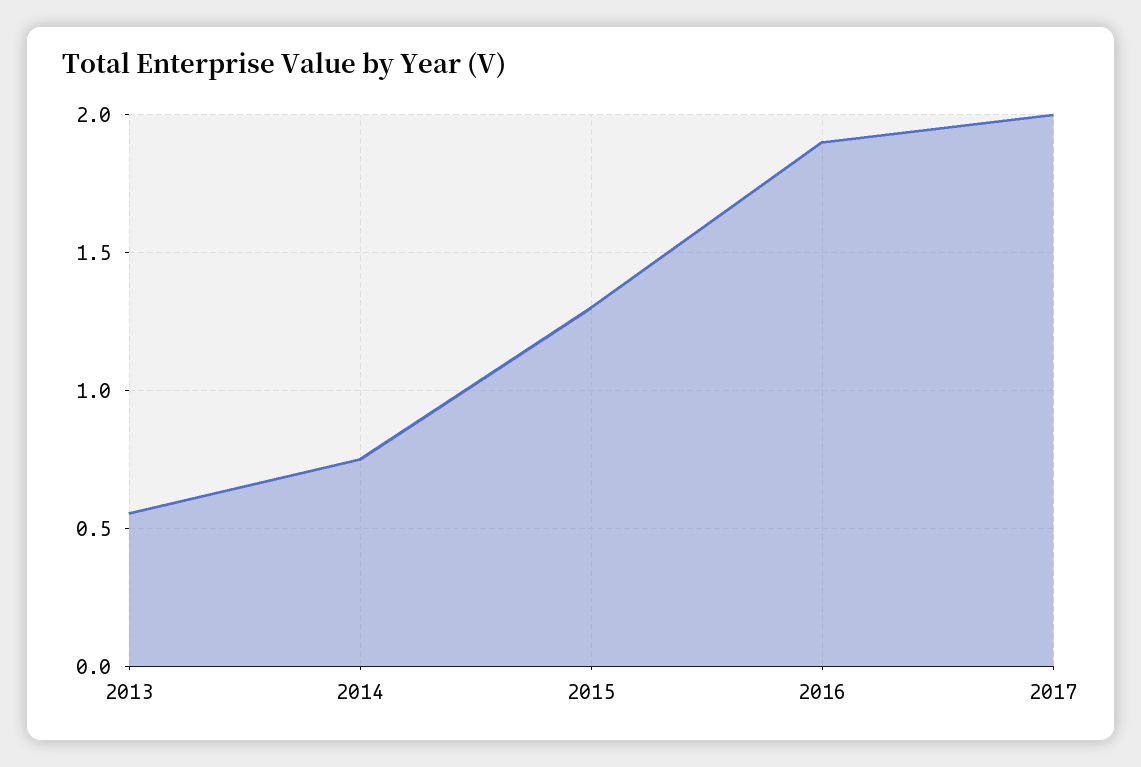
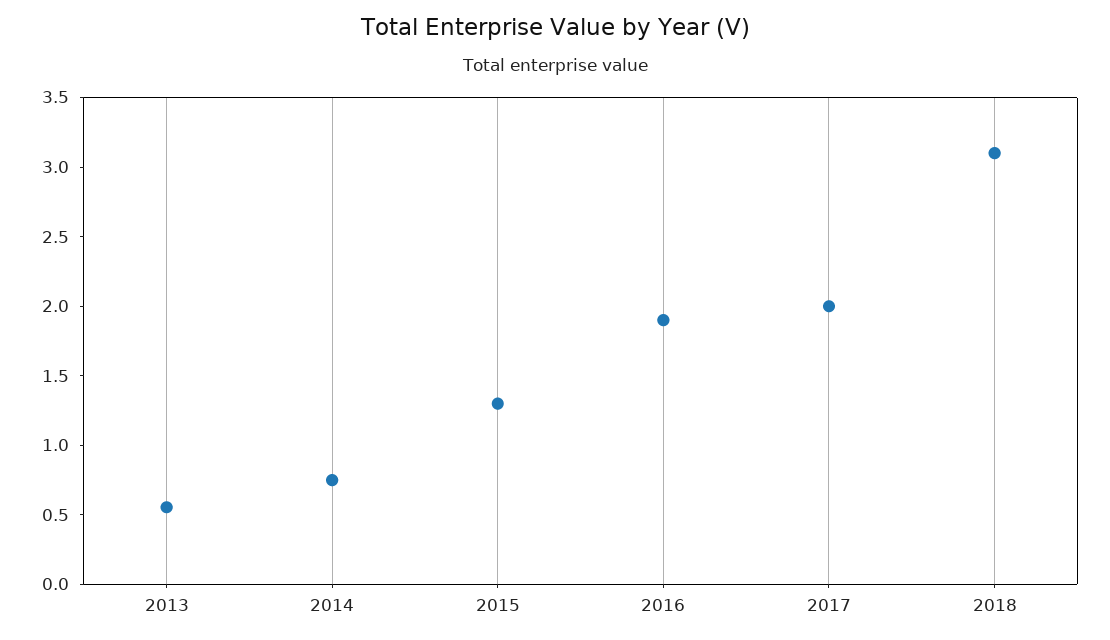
2018: none -> 3.1

